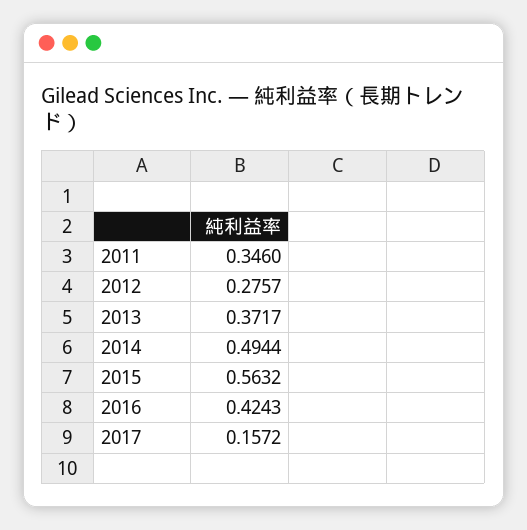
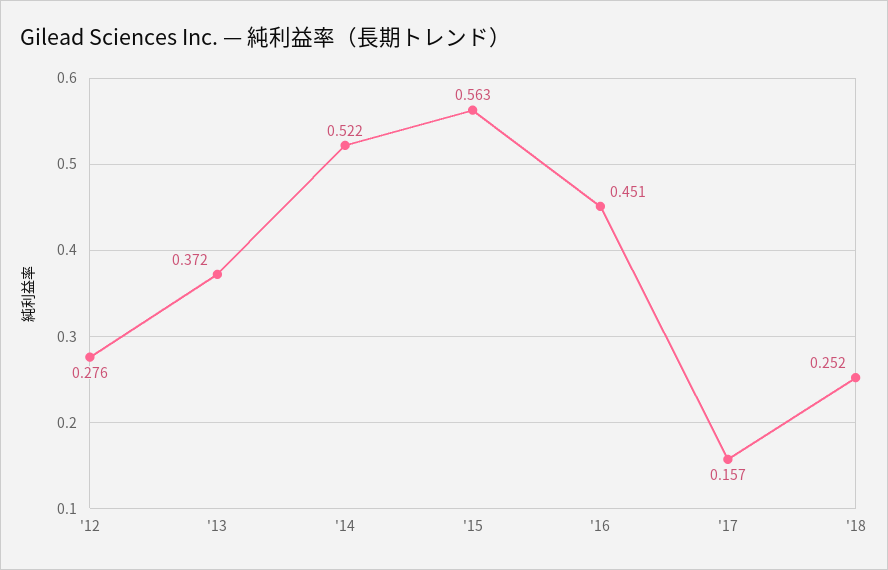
2011: 0.346 -> none
2014: 0.4944 -> 0.522
2016: 0.4243 -> 0.451
'18: none -> 0.252

